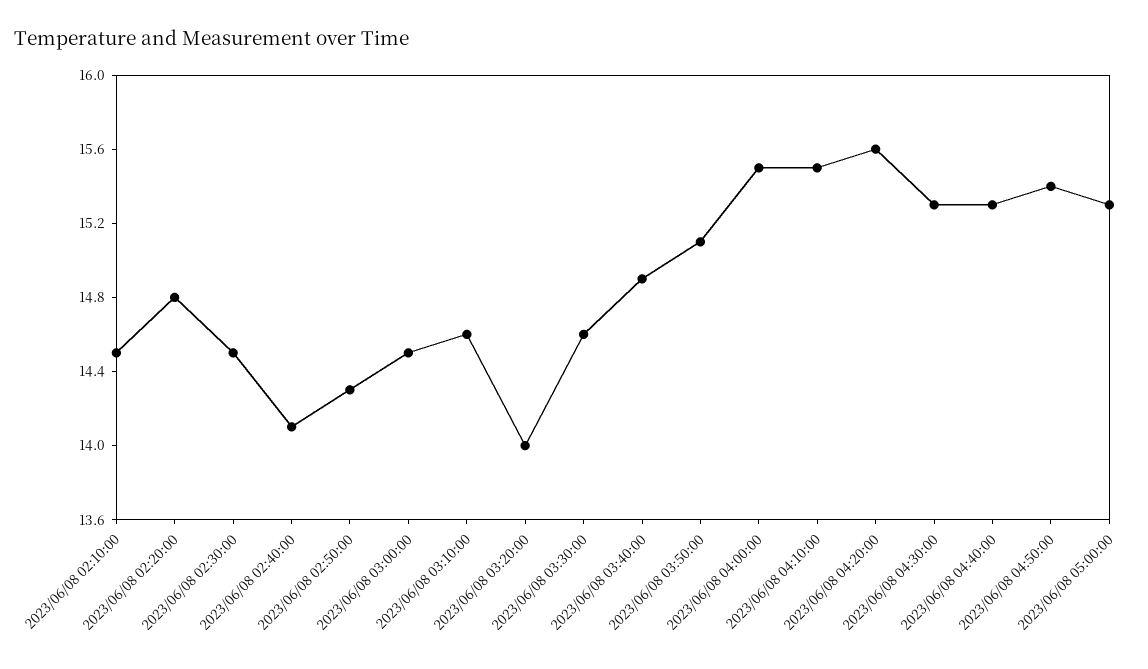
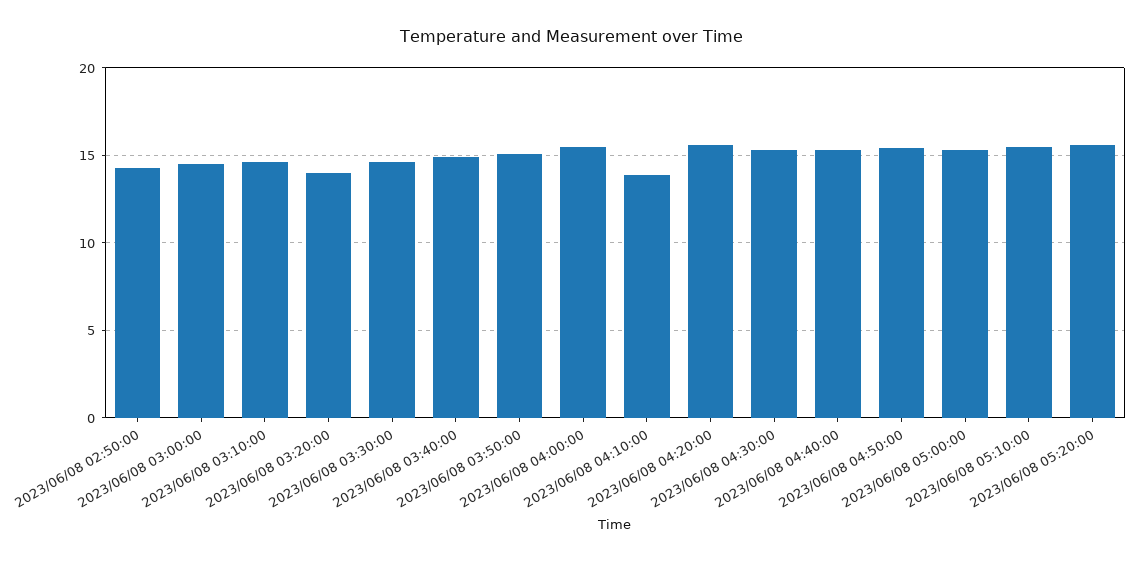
2023/06/08 02:10:00: 14.5 -> none
2023/06/08 02:20:00: 14.8 -> none
2023/06/08 02:30:00: 14.5 -> none
2023/06/08 02:40:00: 14.1 -> none
2023/06/08 04:10:00: 15.5 -> 14
2023/06/08 05:10:00: none -> 15.5
2023/06/08 05:20:00: none -> 15.5

